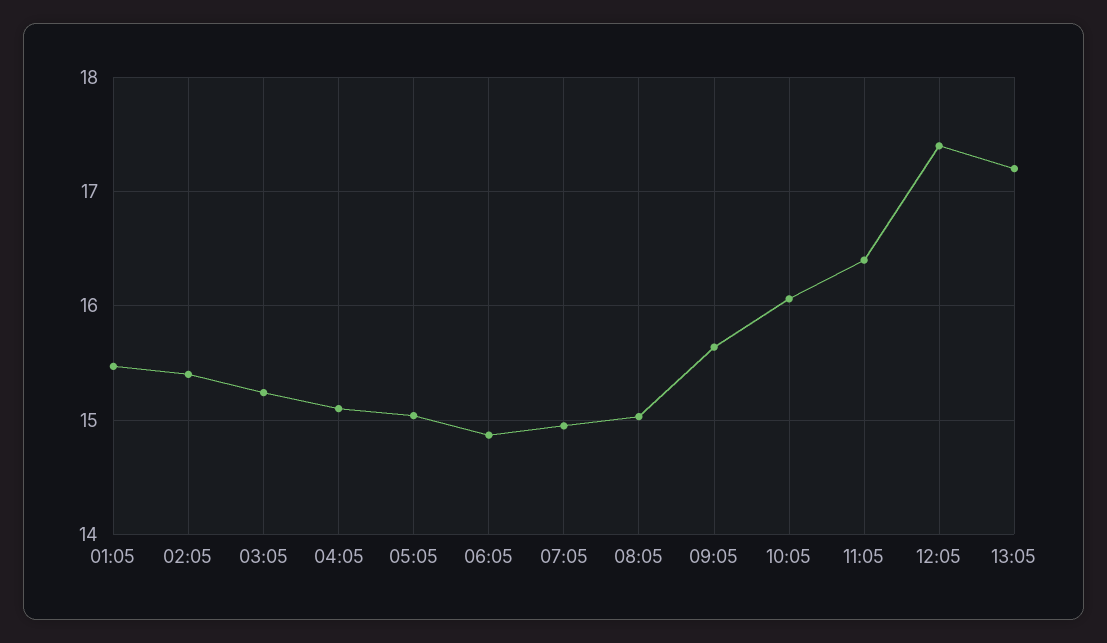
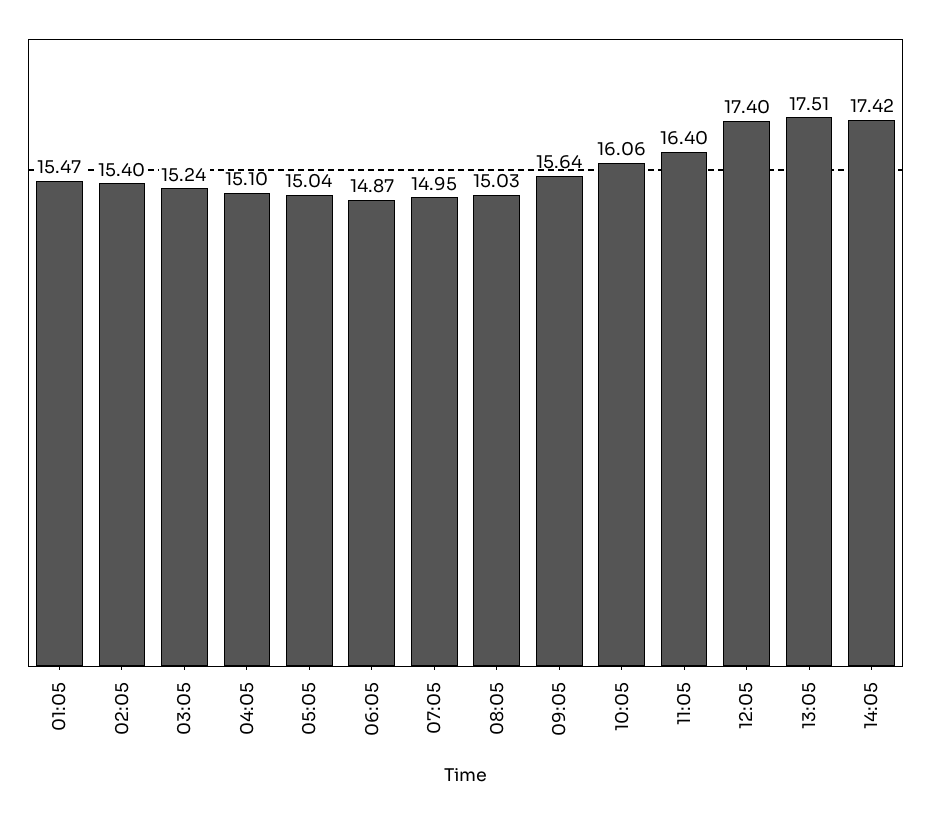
13:05: 17.2 -> 17.51
14:05: none -> 17.42

